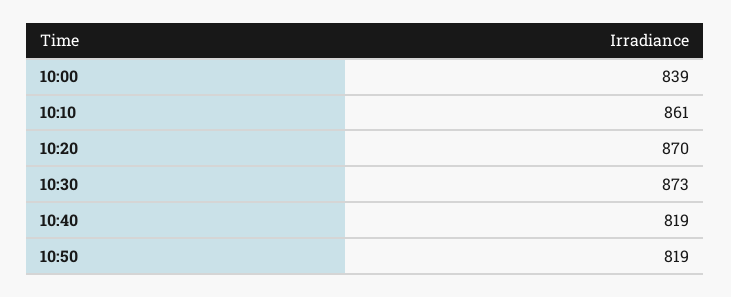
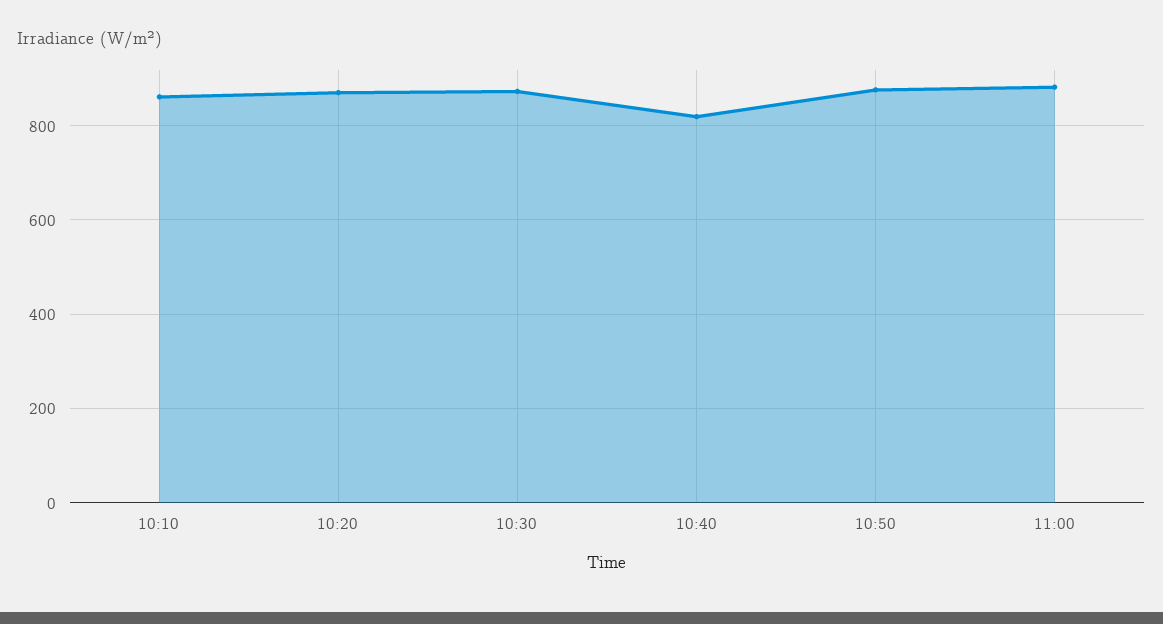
10:00: 839 -> none
10:50: 819 -> 880
11:00: none -> 880

